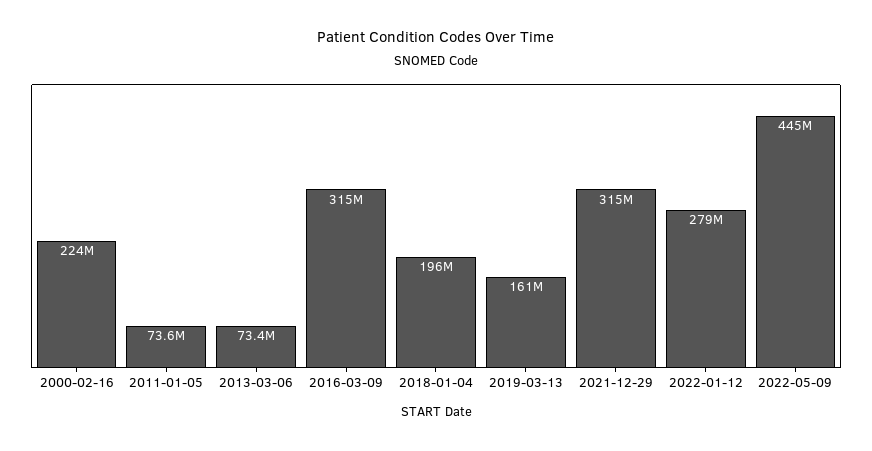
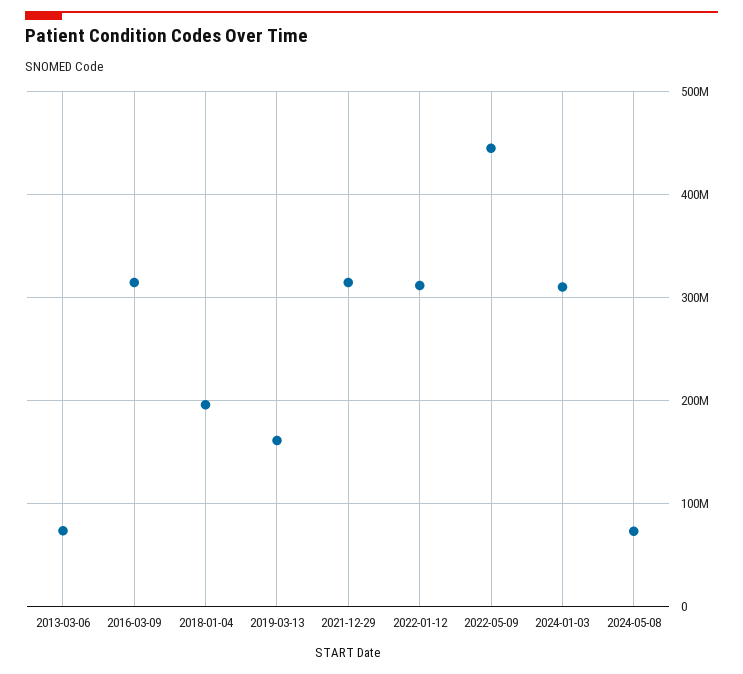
2000-02-16: 224000000 -> none
2011-01-05: 73600000 -> none
2022-01-12: 279000000 -> 310000000
2024-01-03: none -> 310000000
2024-05-08: none -> 70000000

